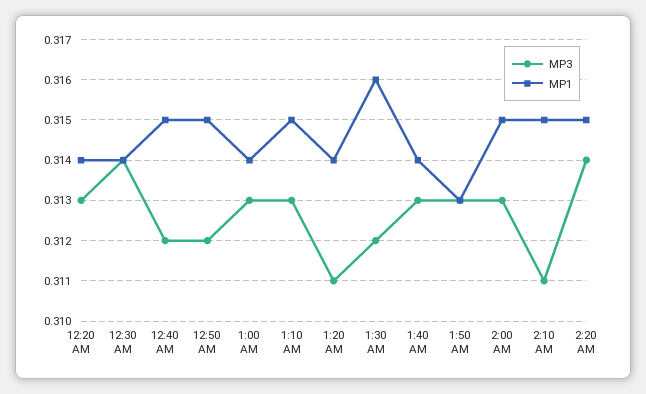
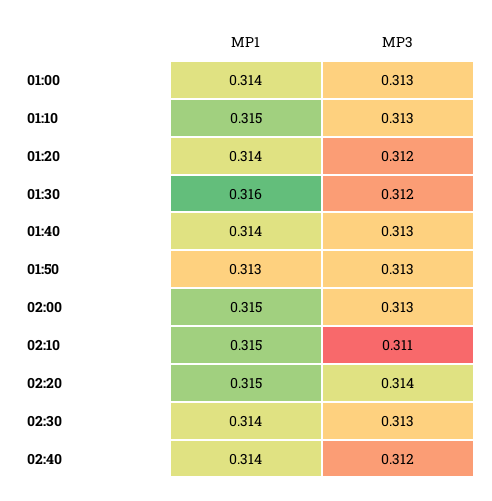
MP3, 12:20 AM: 0.313 -> none
MP1, 12:20 AM: 0.314 -> none
MP3, 12:30 AM: 0.314 -> none
MP1, 12:30 AM: 0.314 -> none
MP3, 12:40 AM: 0.312 -> none
MP1, 12:40 AM: 0.315 -> none
MP3, 12:50 AM: 0.312 -> none
MP1, 12:50 AM: 0.315 -> none
MP3, 1:20 AM: 0.311 -> 0.312
MP1, 02:30: none -> 0.314
MP3, 02:30: none -> 0.313
MP1, 02:40: none -> 0.314
MP3, 02:40: none -> 0.312

